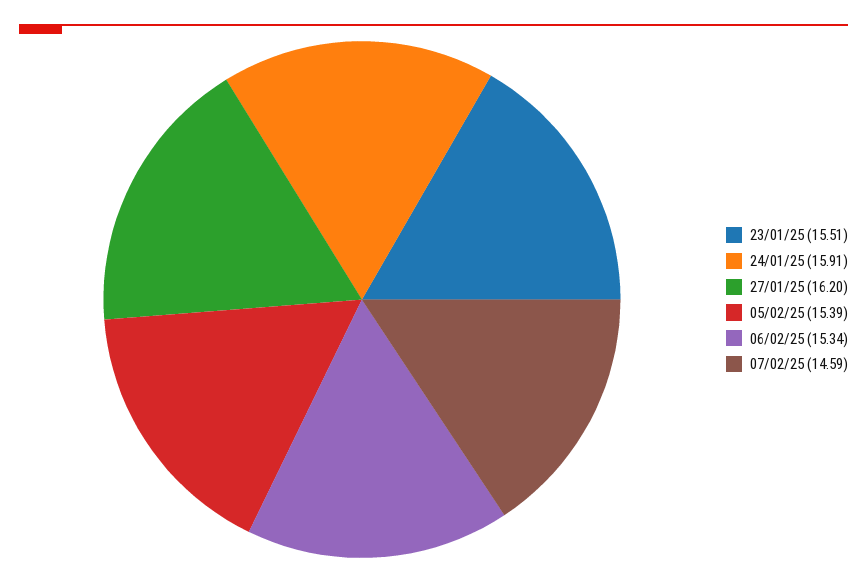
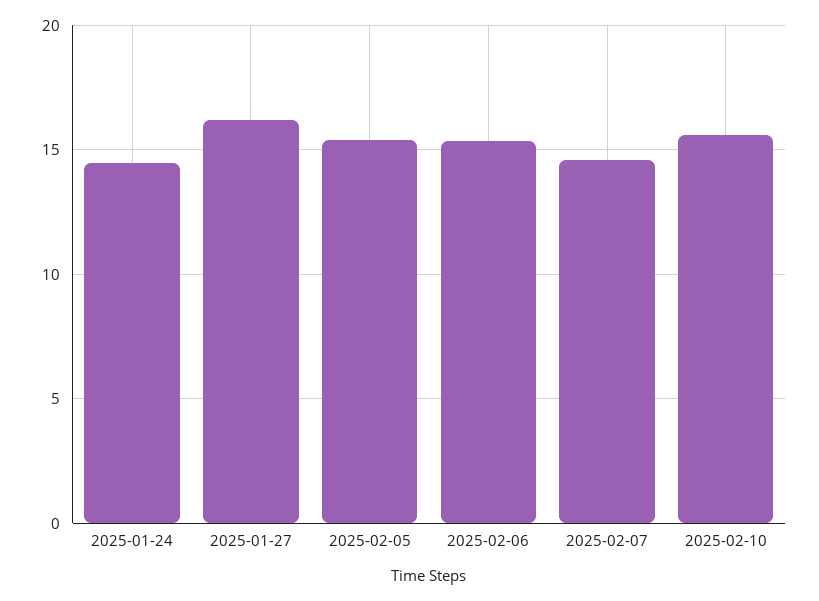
23/01/25: 15.51 -> none
24/01/25: 15.91 -> 14.5
2025-02-10: none -> 15.5

